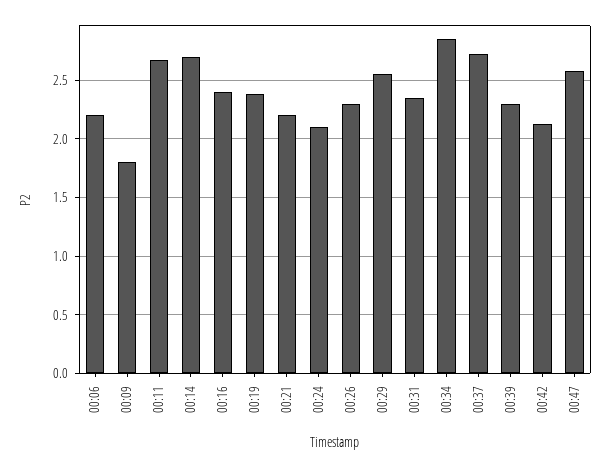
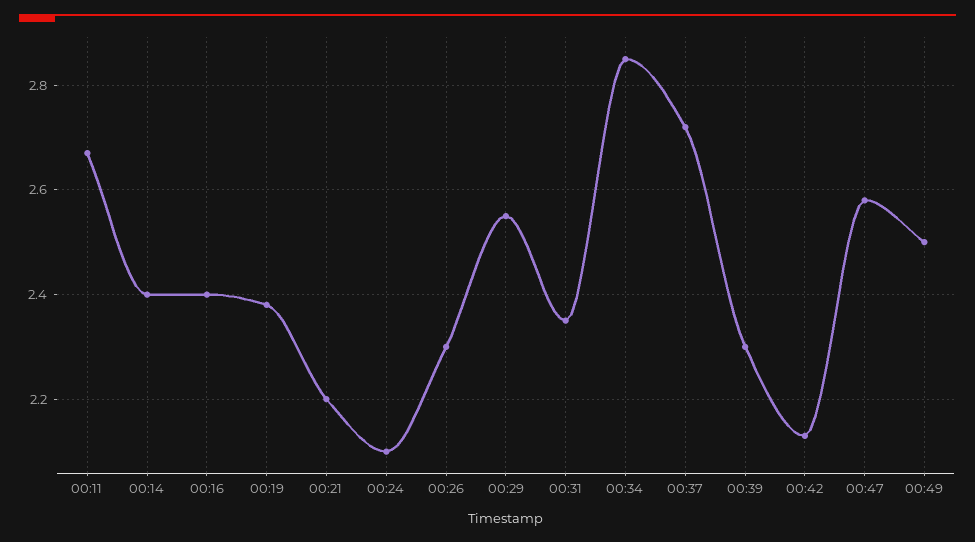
00:06: 2.2 -> none
00:09: 1.8 -> none
00:14: 2.7 -> 2.4
00:49: none -> 2.5

